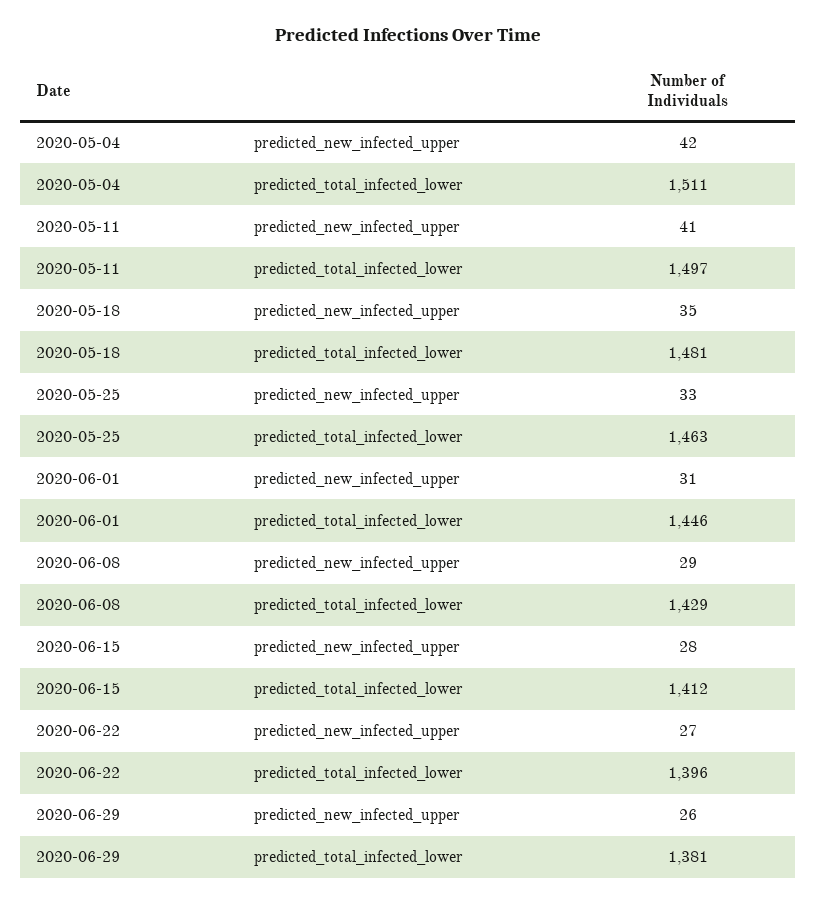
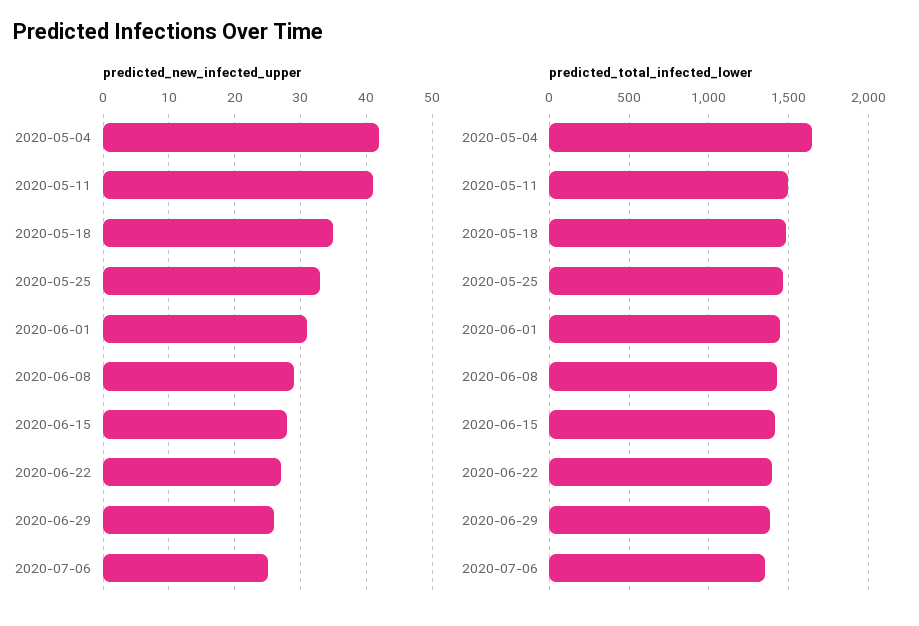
predicted_total_infected_lower, 2020-05-04: 1511 -> 1650
predicted_new_infected_upper, 2020-07-06: none -> 25
predicted_total_infected_lower, 2020-07-06: none -> 1350

